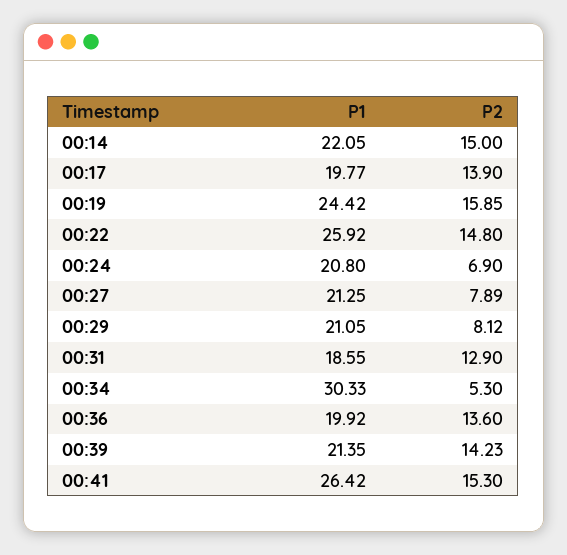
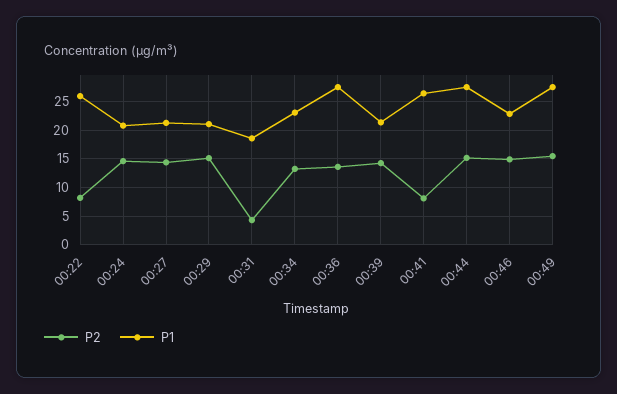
P1, 00:14: 22.05 -> none
P2, 00:14: 15 -> none
P1, 00:17: 19.77 -> none
P2, 00:17: 13.9 -> none
P1, 00:19: 24.42 -> none
P2, 00:19: 15.85 -> none
P2, 00:22: 14.8 -> 7.5
P2, 00:24: 6.9 -> 15
P2, 00:27: 7.89 -> 15
P2, 00:29: 8.12 -> 15
P2, 00:31: 12.9 -> 5
P1, 00:34: 30.33 -> 22.5
P2, 00:34: 5.3 -> 12.5
P1, 00:36: 19.92 -> 27.5
P2, 00:41: 15.3 -> 7.5
P2, 00:44: none -> 15
P1, 00:44: none -> 27.5
P2, 00:46: none -> 15
P1, 00:46: none -> 22.5
P2, 00:49: none -> 15
P1, 00:49: none -> 27.5

